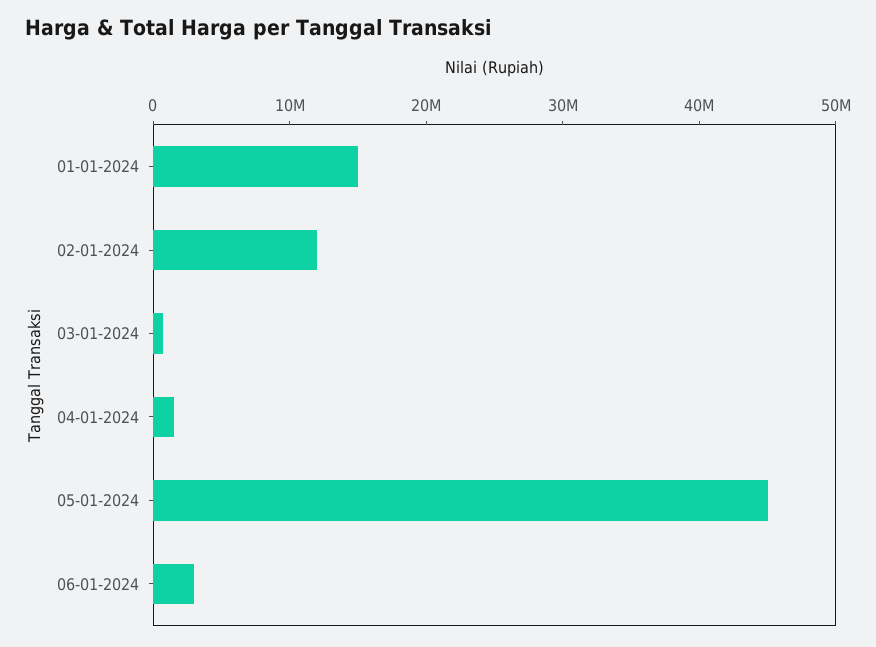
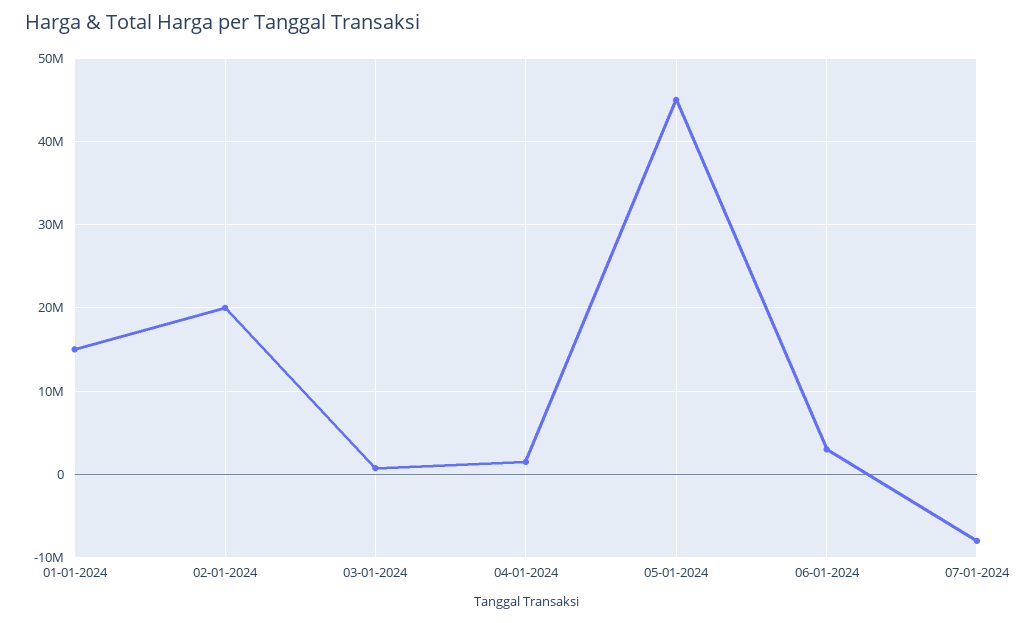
02-01-2024: 12000000 -> 20000000
07-01-2024: none -> -8000000

